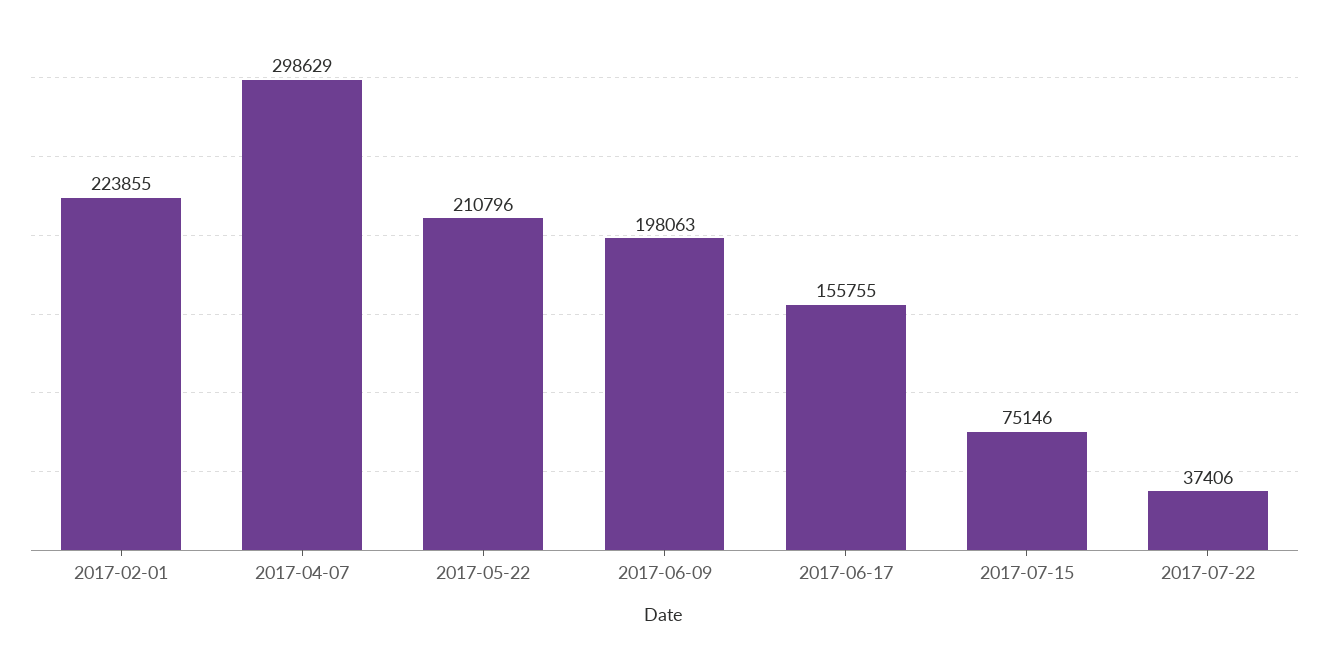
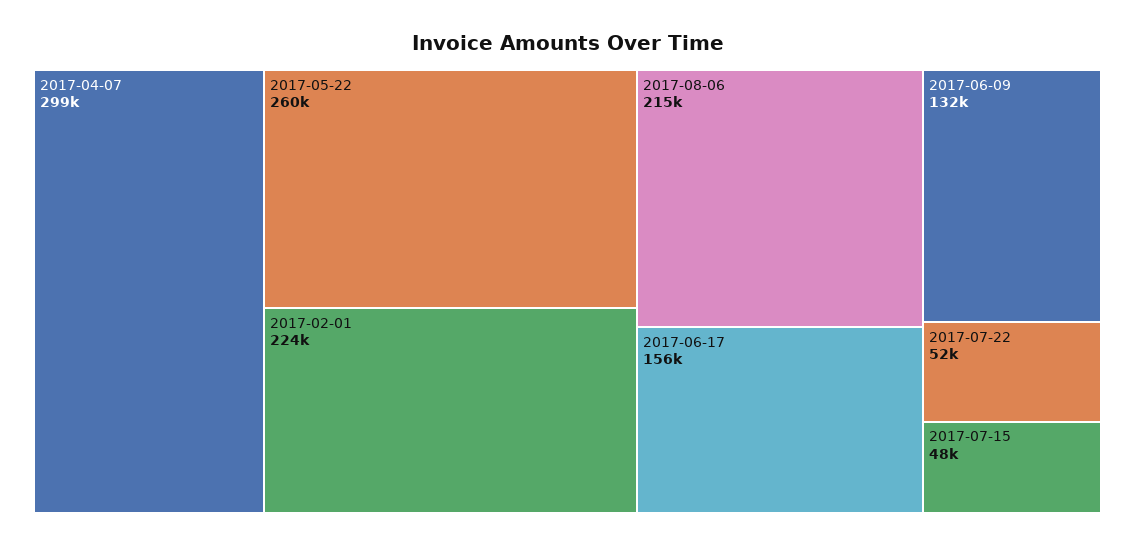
2017-05-22: 210796 -> 260000
2017-06-09: 198063 -> 132000
2017-07-15: 75146 -> 48000
2017-07-22: 37406 -> 52000
2017-08-06: none -> 215000

